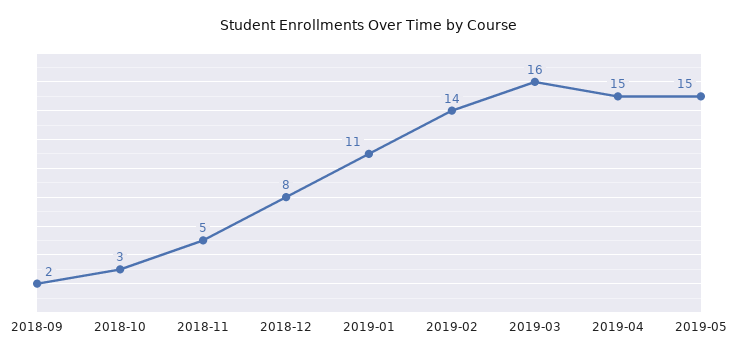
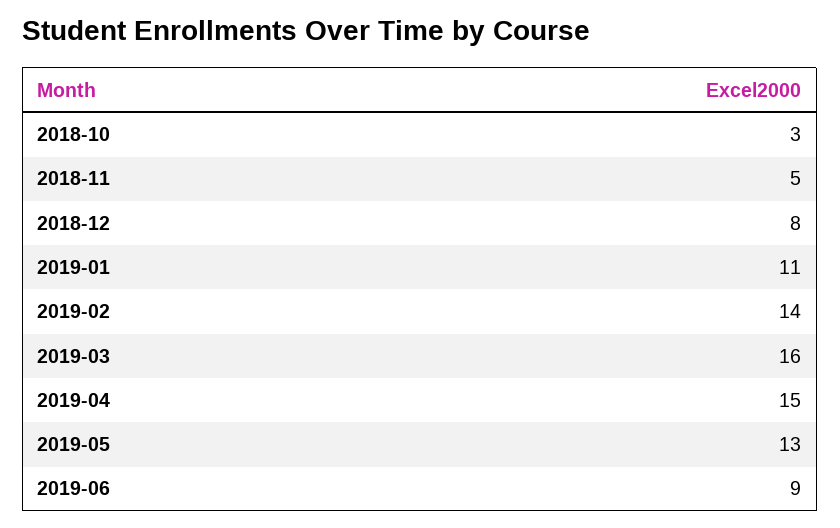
2018-09: 2 -> none
2019-05: 15 -> 13
2019-06: none -> 9

